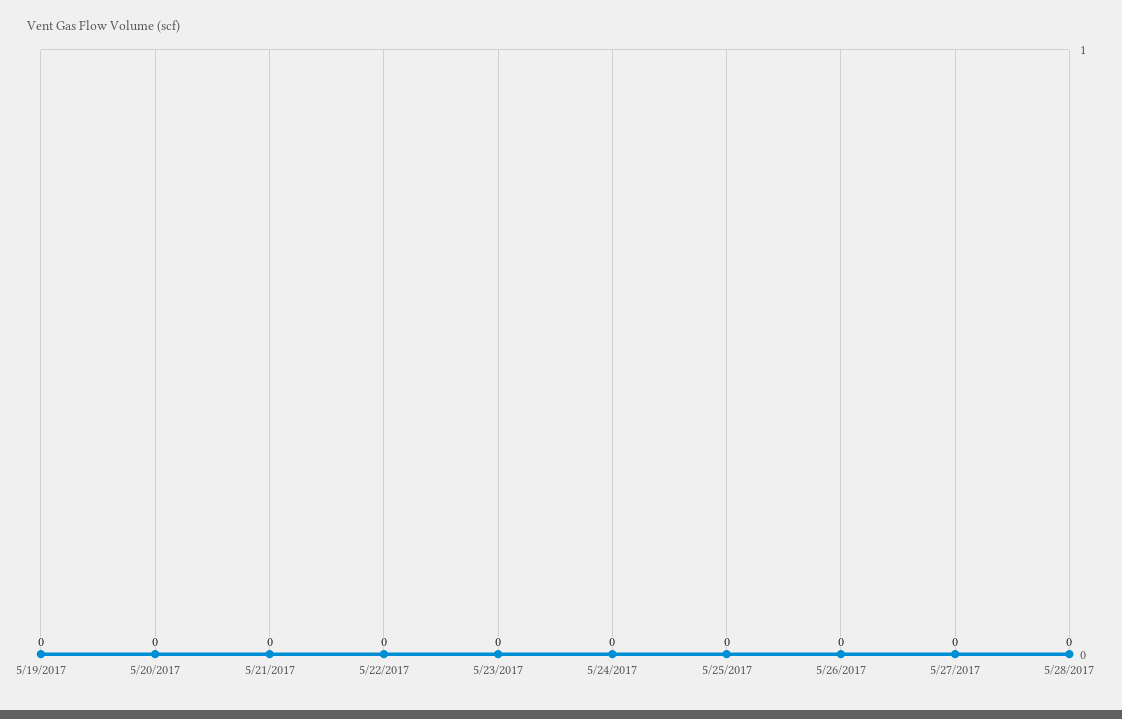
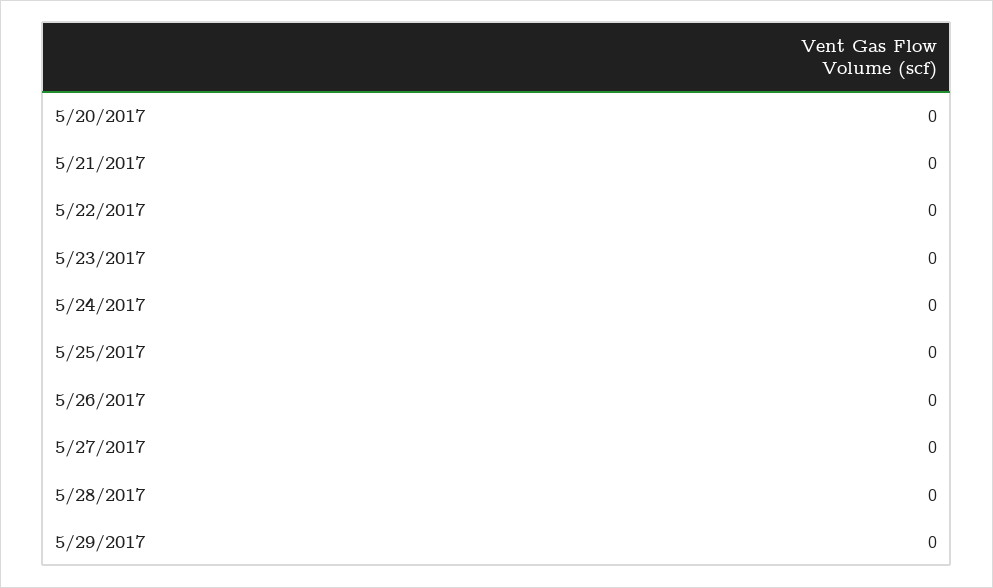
5/19/2017: 0 -> none
5/29/2017: none -> 0

